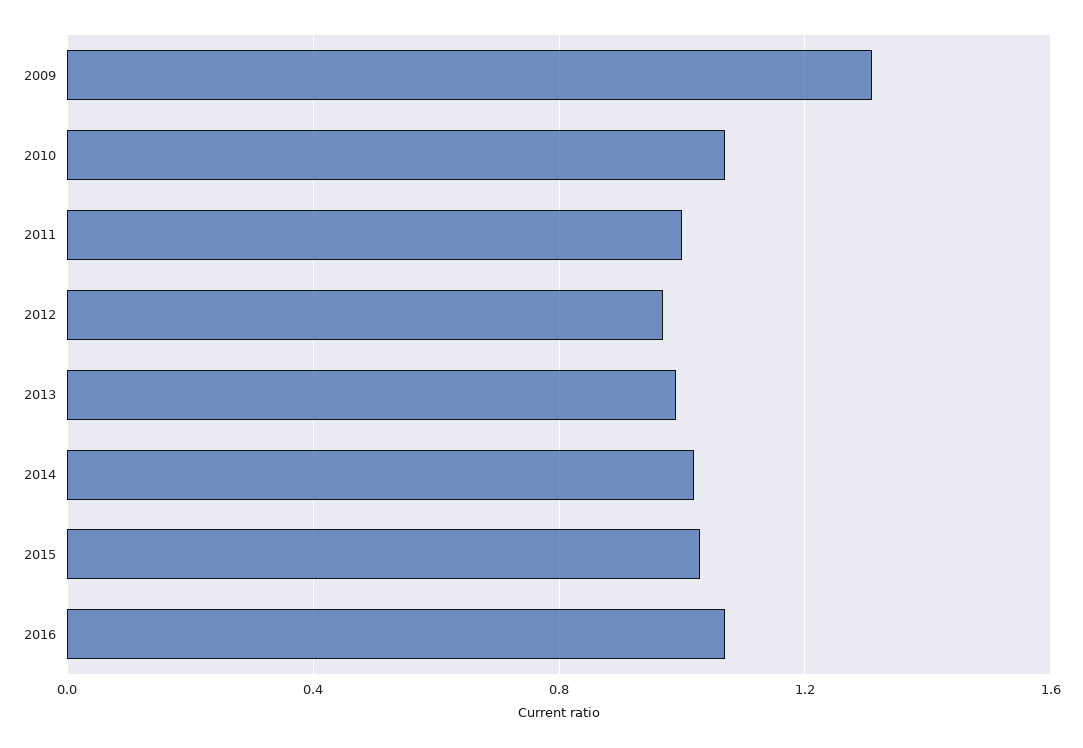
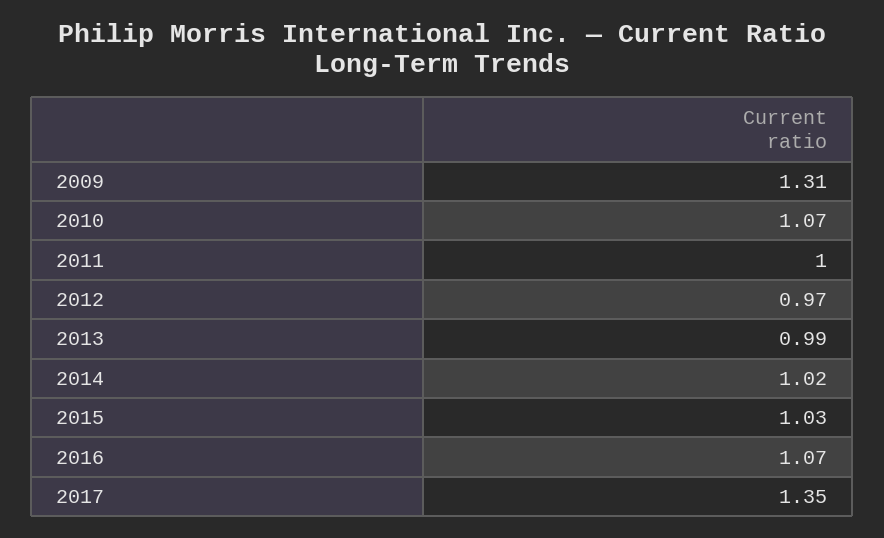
2017: none -> 1.35

